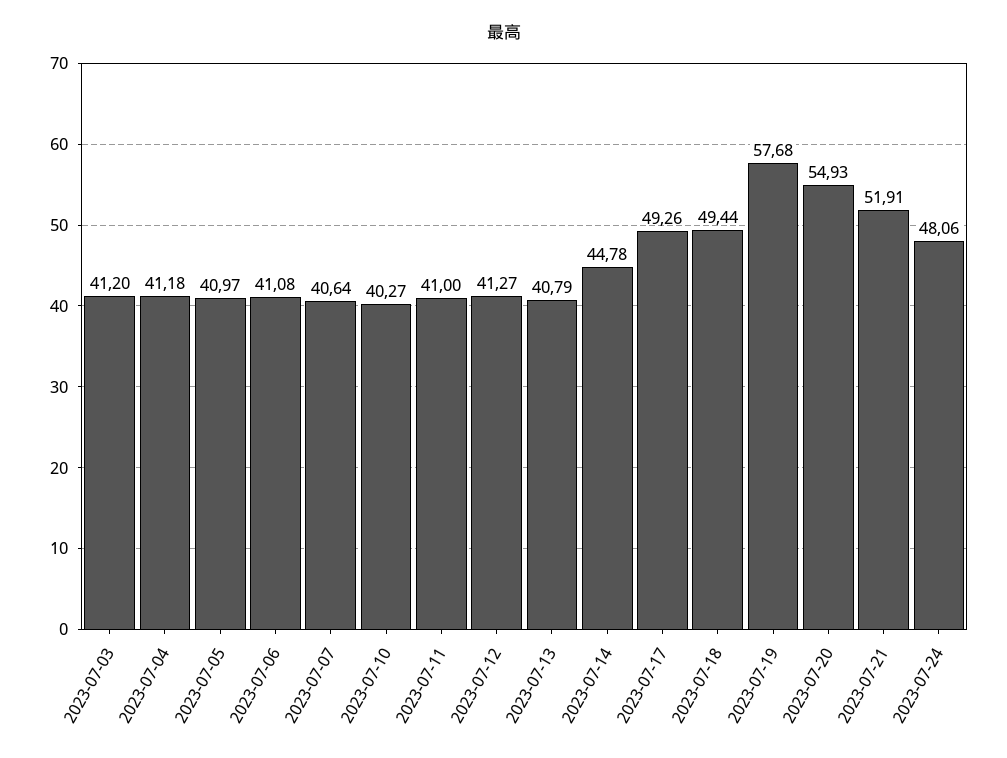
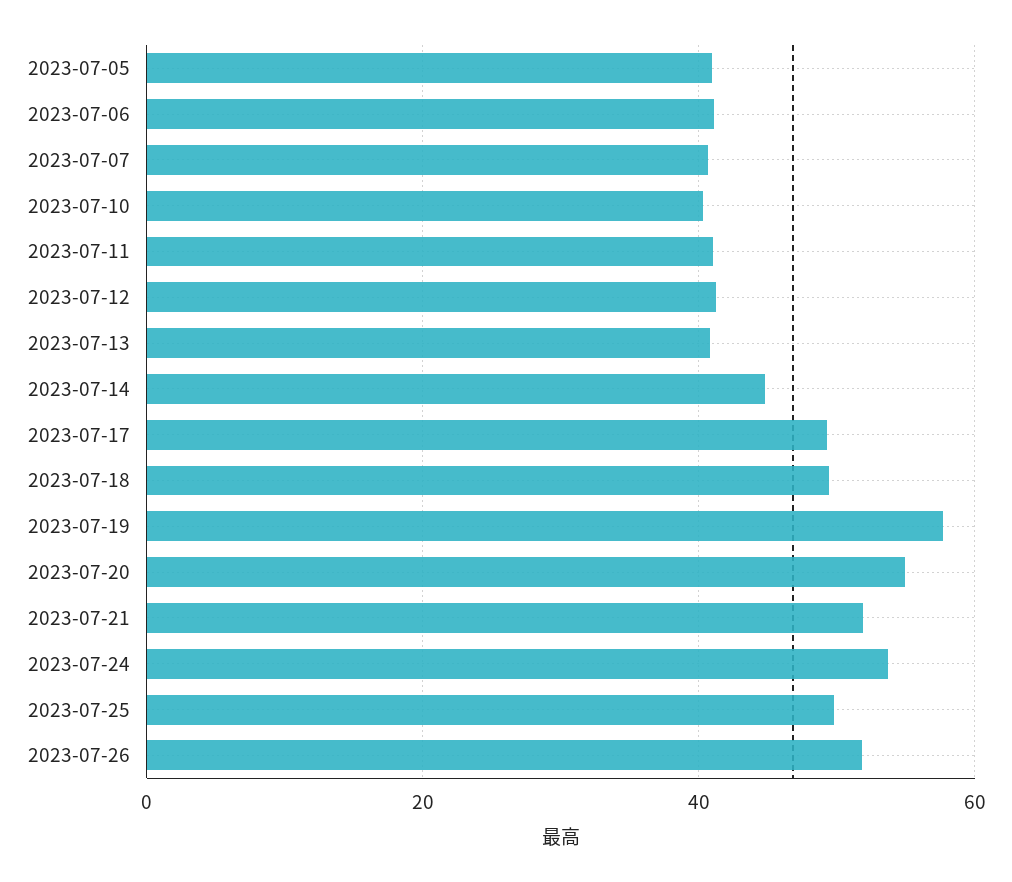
2023-07-03: 41.2 -> none
2023-07-04: 41.18 -> none
2023-07-24: 48.06 -> 54
2023-07-25: none -> 50
2023-07-26: none -> 52

